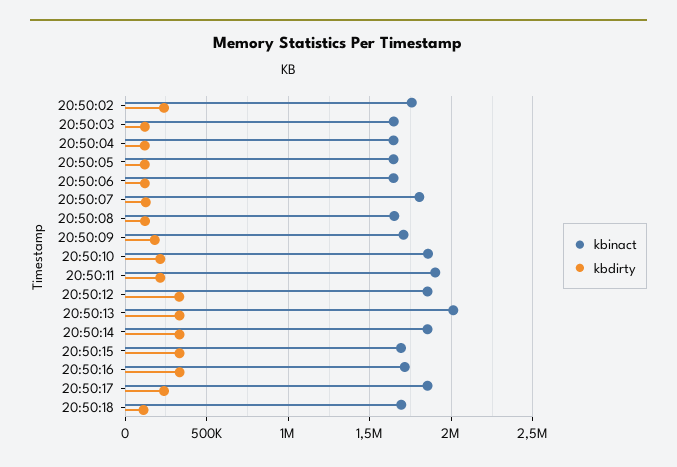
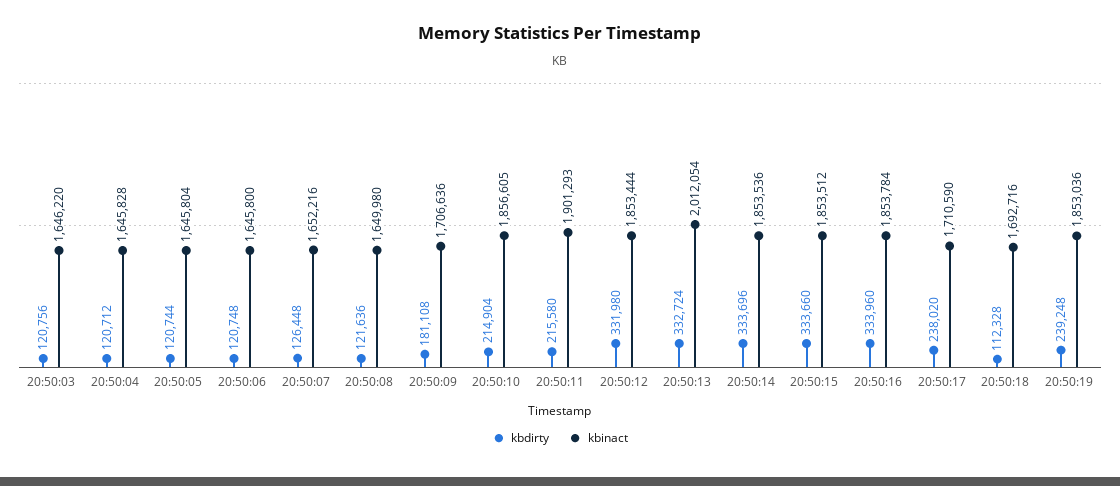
kbinact, 20:50:02: 1750000 -> none
kbdirty, 20:50:02: 250000 -> none
kbinact, 20:50:07: 1800000 -> 1652216
kbinact, 20:50:15: 1700000 -> 1853512
kbinact, 20:50:16: 1700000 -> 1853784
kbinact, 20:50:17: 1850000 -> 1710590
kbdirty, 20:50:19: none -> 239248
kbinact, 20:50:19: none -> 1853036

